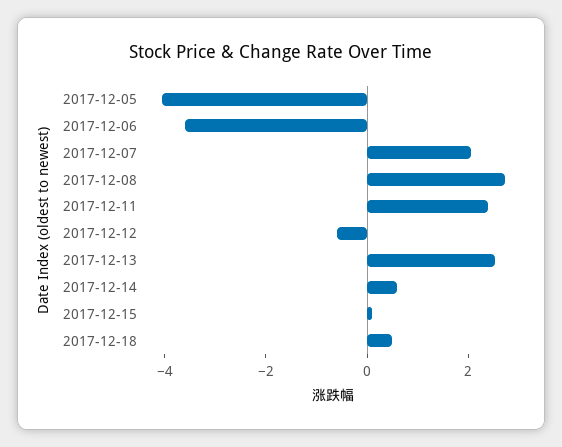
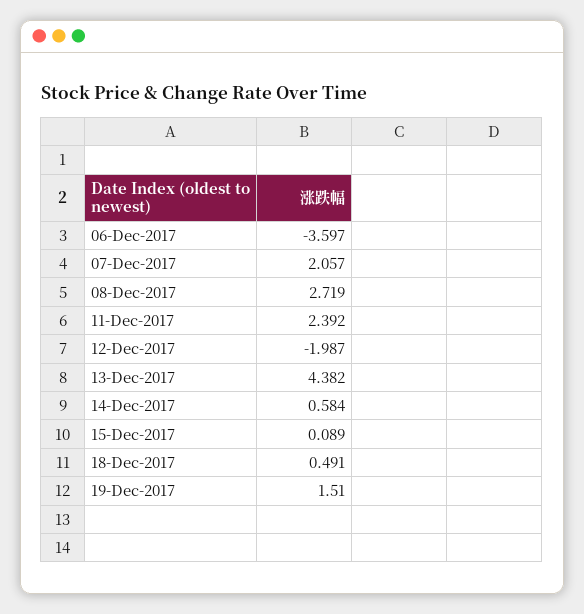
2017-12-05: -4 -> none
2017-12-12: -0.5 -> -1.987
2017-12-13: 2.5 -> 4.382
19-Dec-2017: none -> 1.51

